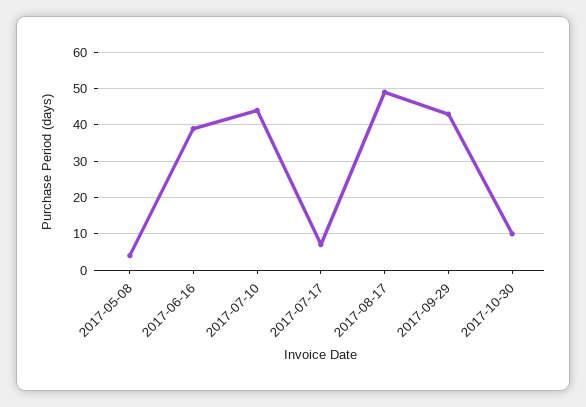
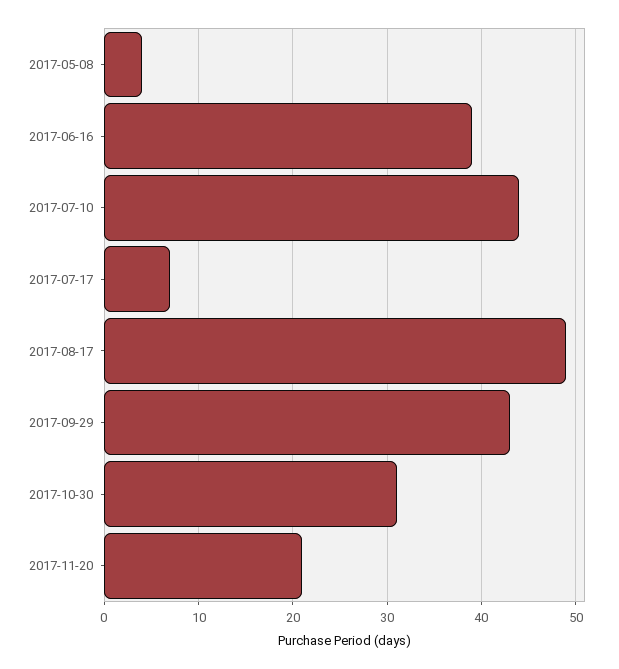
2017-10-30: 10 -> 31
2017-11-20: none -> 21

